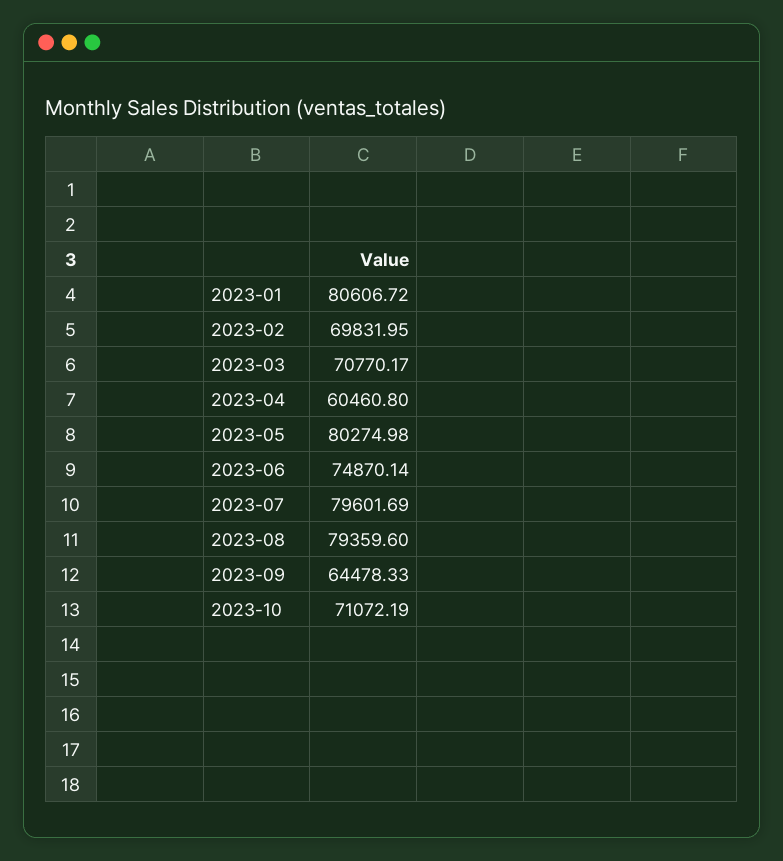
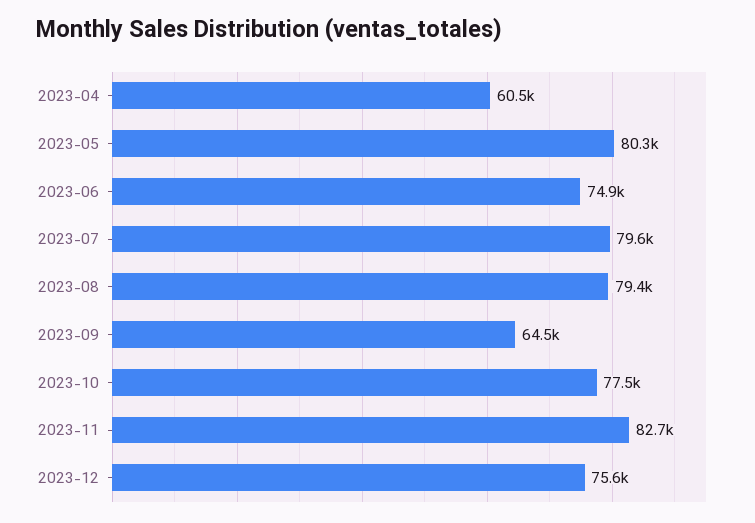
2023-01: 80606.72 -> none
2023-02: 69831.95 -> none
2023-03: 70770.17 -> none
2023-10: 71072.19 -> 77500
2023-11: none -> 82700
2023-12: none -> 75600

